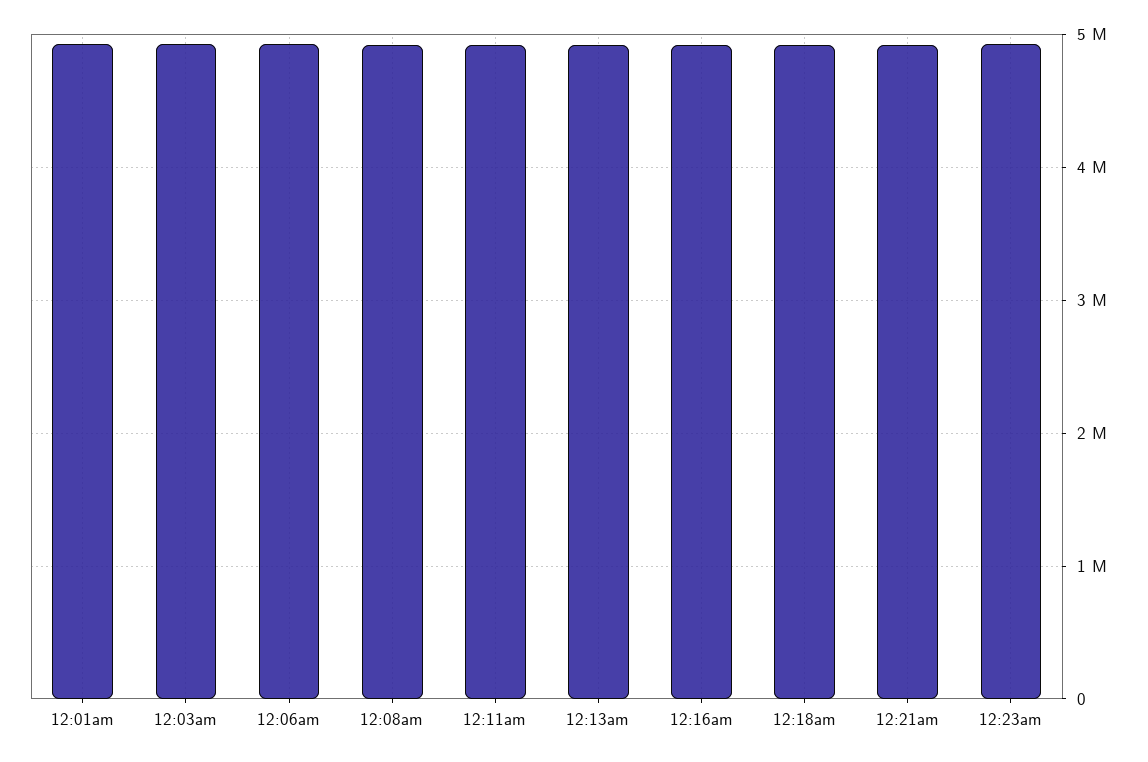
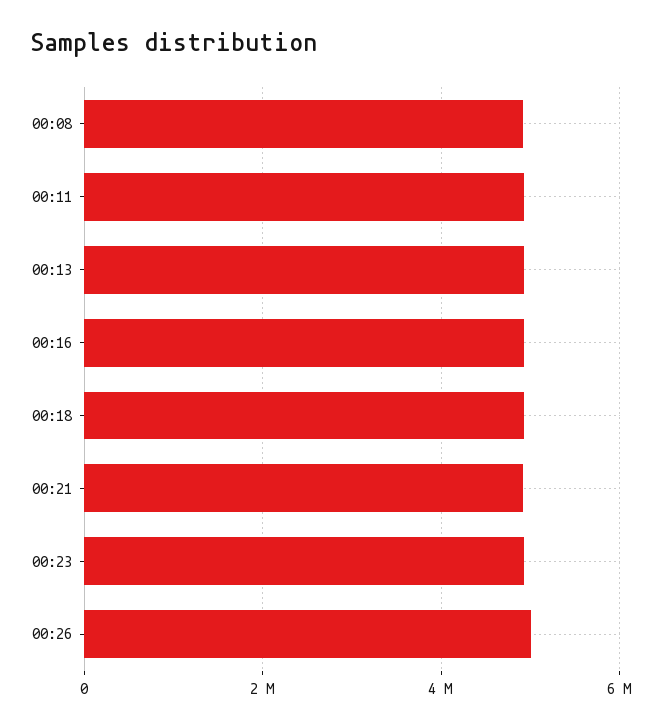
12:01am: 4900000 -> none
12:03am: 4900000 -> none
12:06am: 4900000 -> none
00:26: none -> 5000000

